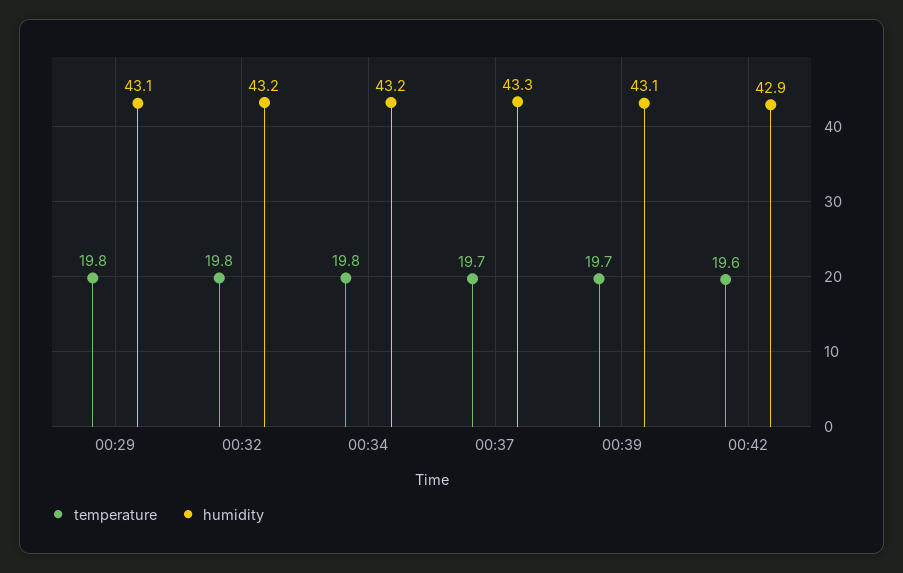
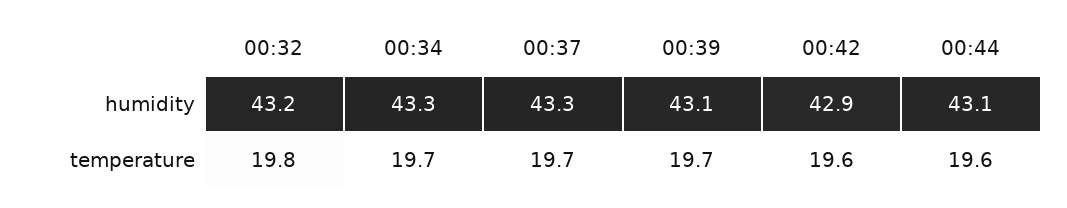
temperature, 00:29: 19.8 -> none
humidity, 00:29: 43.1 -> none
temperature, 00:34: 19.8 -> 19.7
humidity, 00:34: 43.2 -> 43.3
humidity, 00:44: none -> 43.1
temperature, 00:44: none -> 19.6

